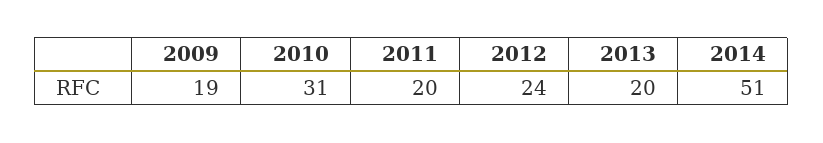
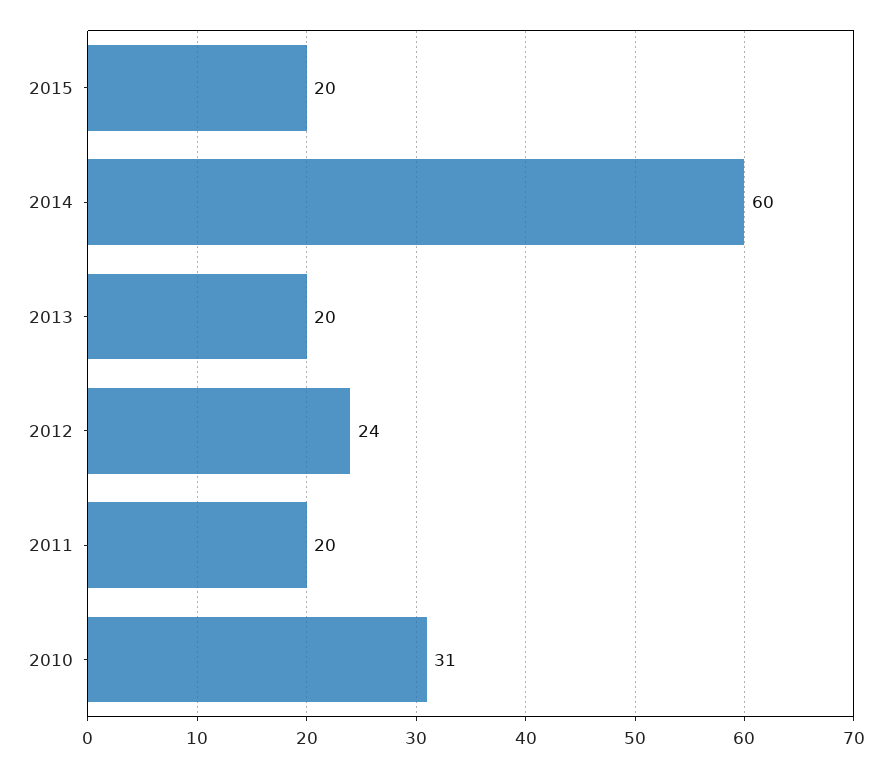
2009: 19 -> none
2014: 51 -> 60
2015: none -> 20

